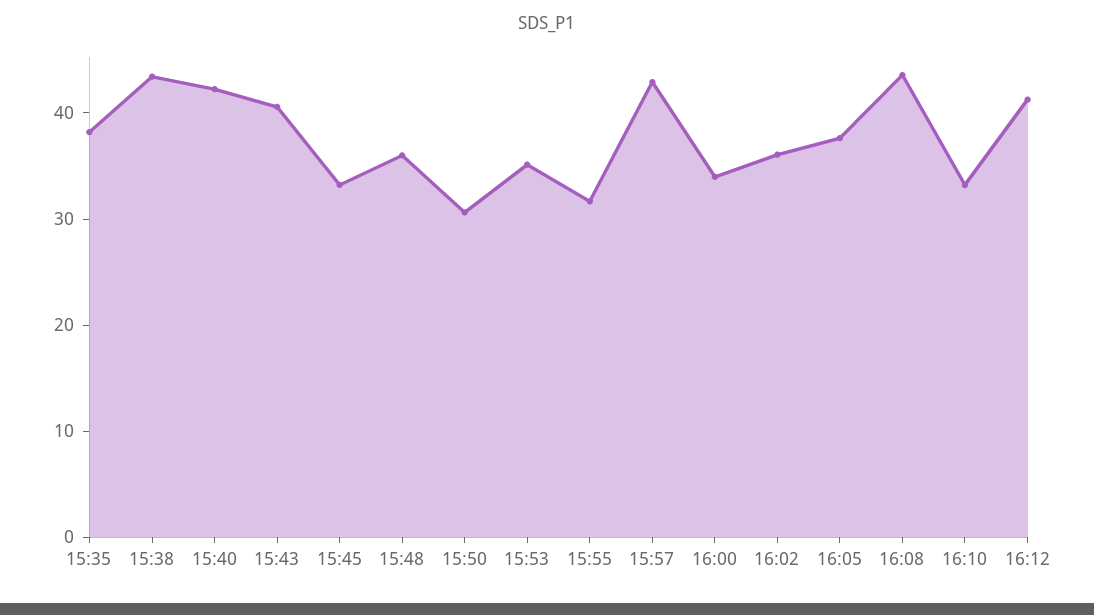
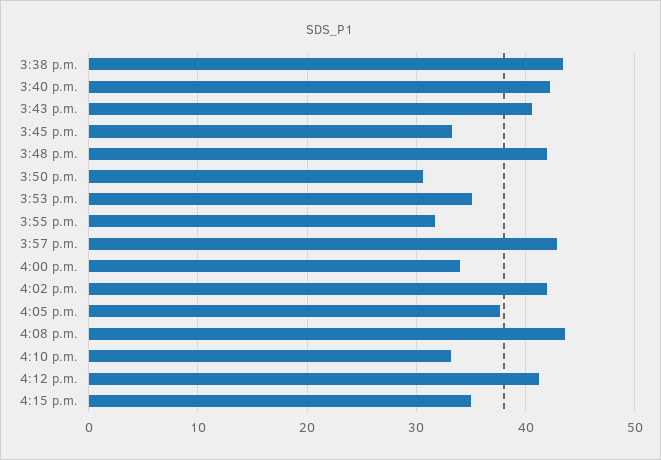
15:35: 38 -> none
15:48: 36 -> 42
16:02: 36 -> 42
4:15 p.m.: none -> 35

